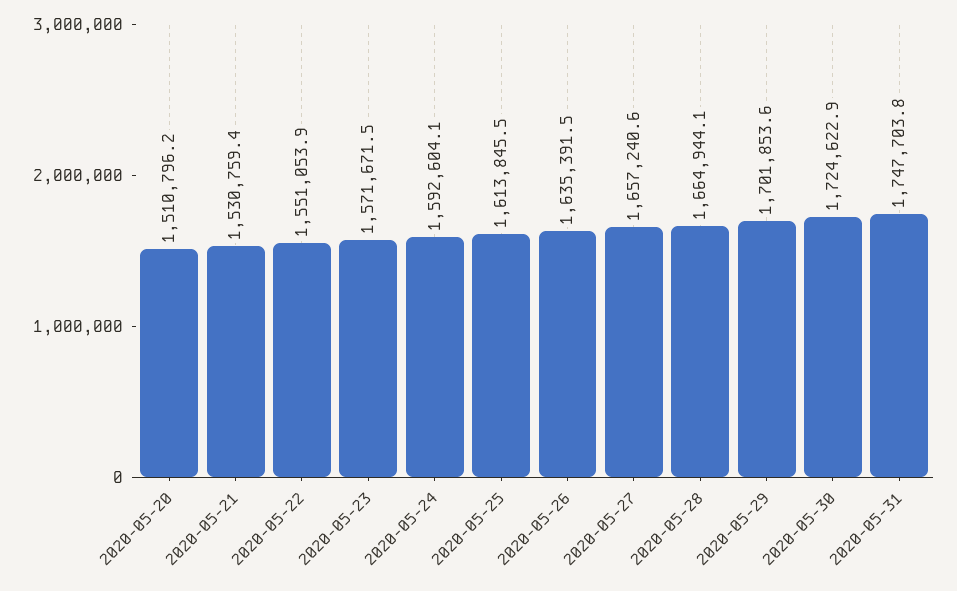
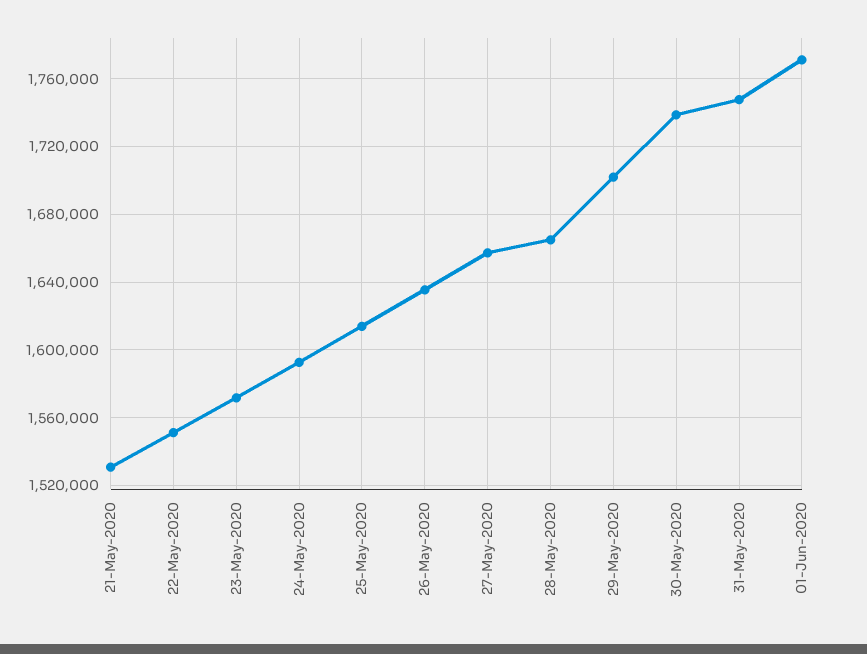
2020-05-20: 1510796.2 -> none
2020-05-30: 1724622.9 -> 1740000
01-Jun-2020: none -> 1770000

